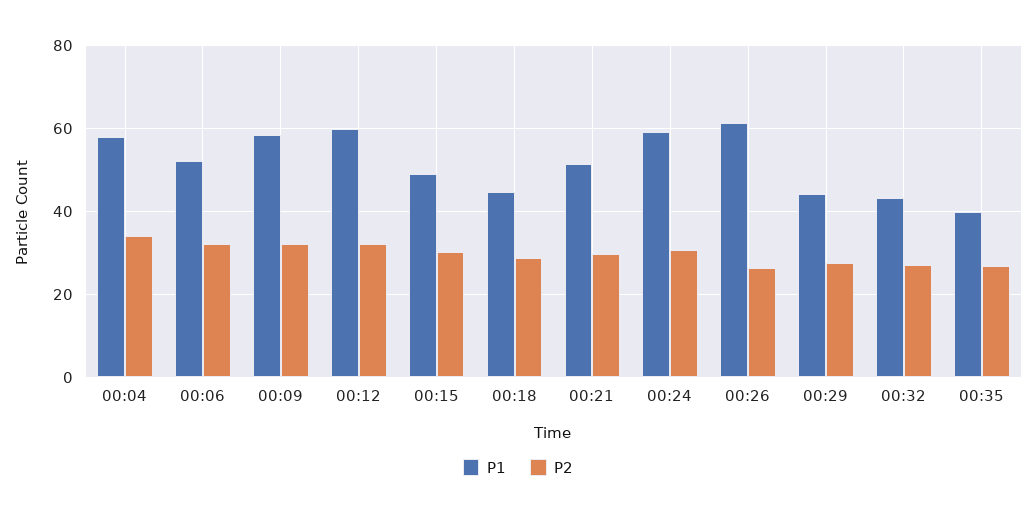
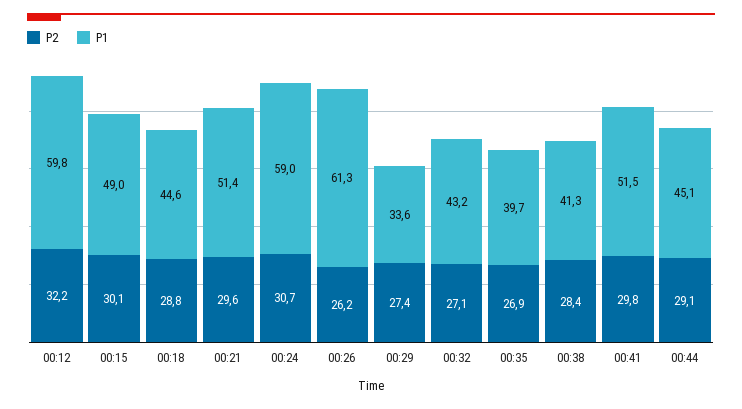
P1, 00:04: 58 -> none
P2, 00:04: 34 -> none
P1, 00:06: 52 -> none
P2, 00:06: 32 -> none
P1, 00:09: 58 -> none
P2, 00:09: 32 -> none
P1, 00:29: 44 -> 33.6
P2, 00:38: none -> 28.4
P1, 00:38: none -> 41.3
P2, 00:41: none -> 29.8
P1, 00:41: none -> 51.5
P2, 00:44: none -> 29.1
P1, 00:44: none -> 45.1

